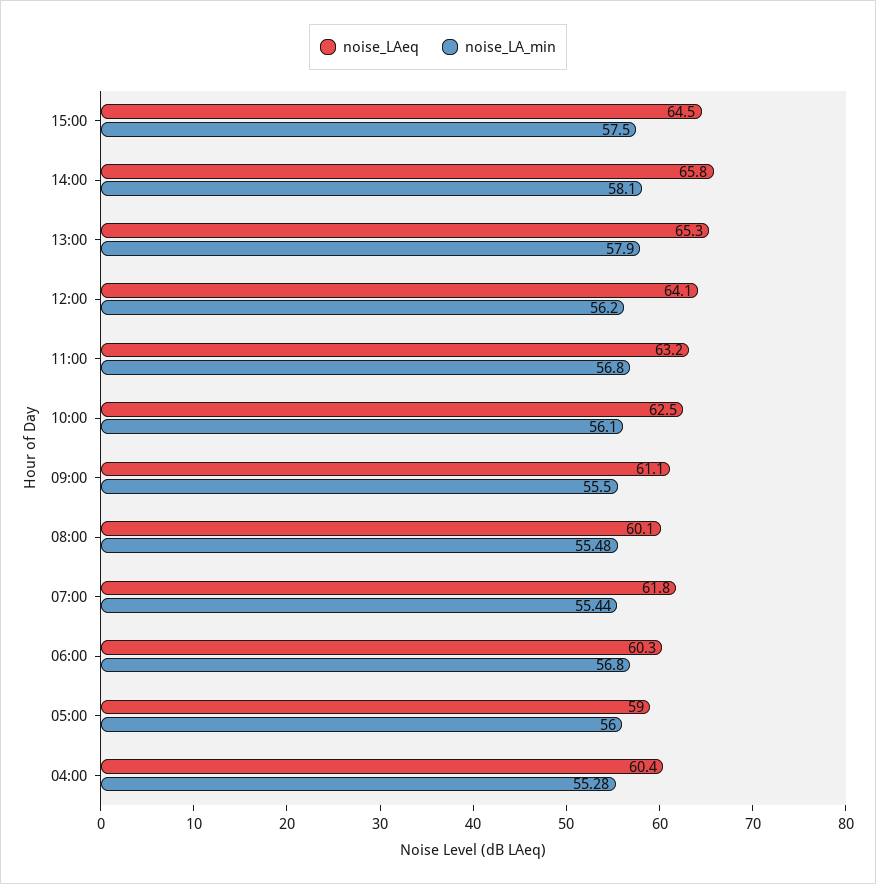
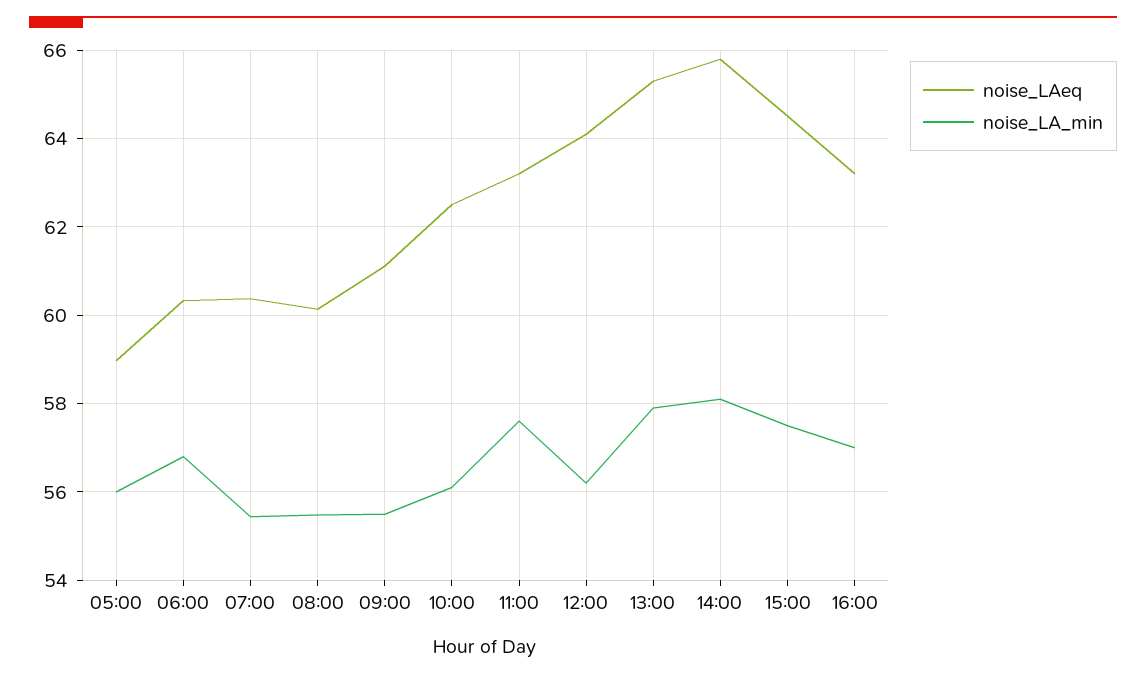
noise_LA_min, 11:00: 56.8 -> 57.6
noise_LAeq, 07:00: 61.8 -> 60.4
noise_LAeq, 04:00: 60.4 -> none
noise_LA_min, 04:00: 55.28 -> none
noise_LAeq, 16:00: none -> 63.2
noise_LA_min, 16:00: none -> 57

